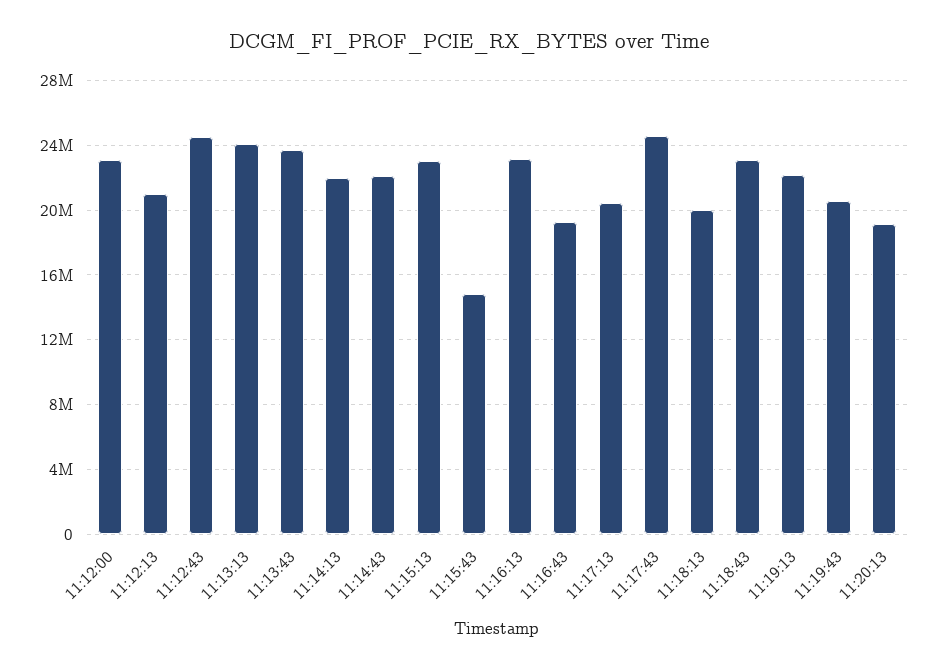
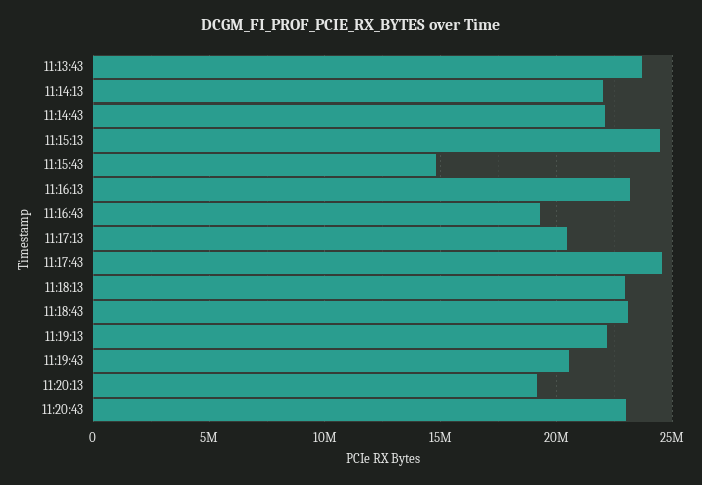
11:12:00: 23000000 -> none
11:12:13: 21000000 -> none
11:12:43: 24500000 -> none
11:13:13: 24000000 -> none
11:15:13: 23000000 -> 24500000
11:18:13: 20000000 -> 23000000
11:20:43: none -> 23000000

